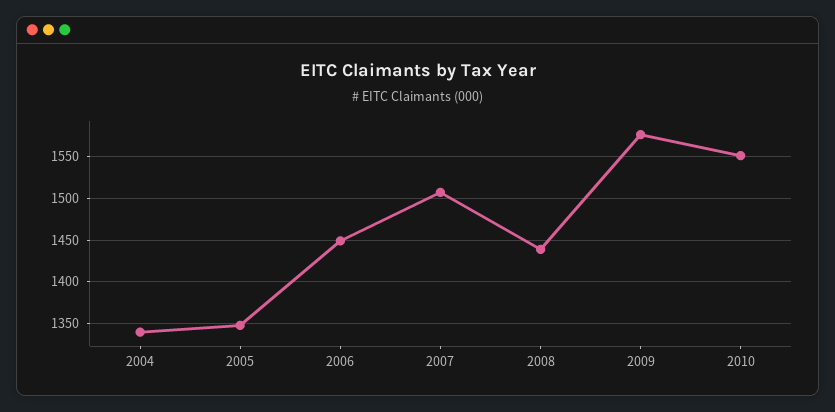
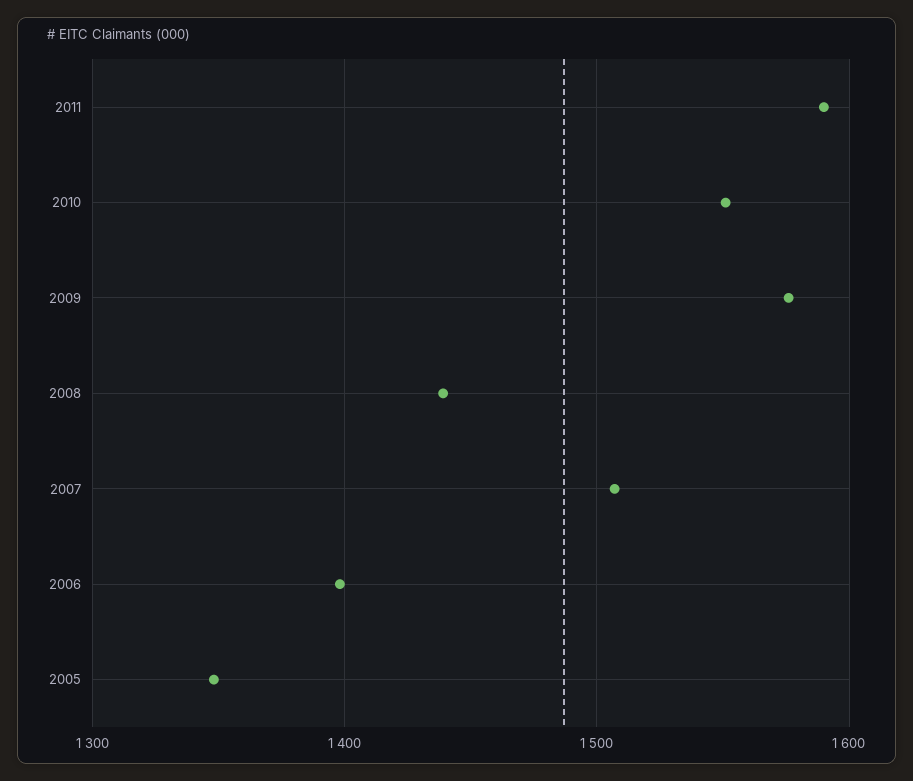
2004: 1340 -> none
2006: 1450 -> 1400
2011: none -> 1590

